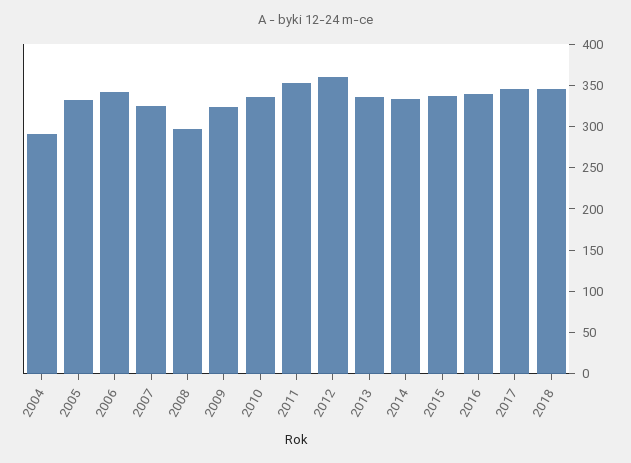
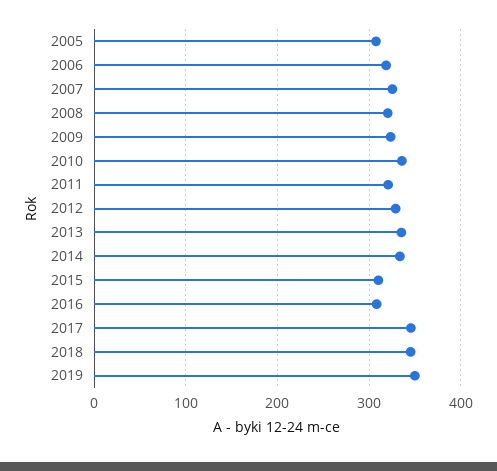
2004: 290 -> none
2005: 330 -> 310
2006: 340 -> 320
2008: 300 -> 320
2011: 350 -> 320
2012: 360 -> 330
2015: 340 -> 310
2016: 340 -> 310
2019: none -> 350

